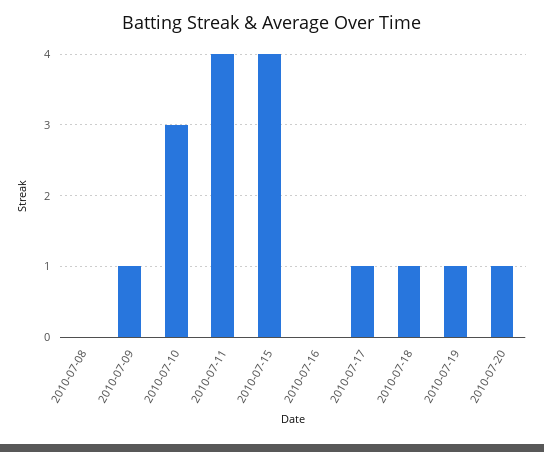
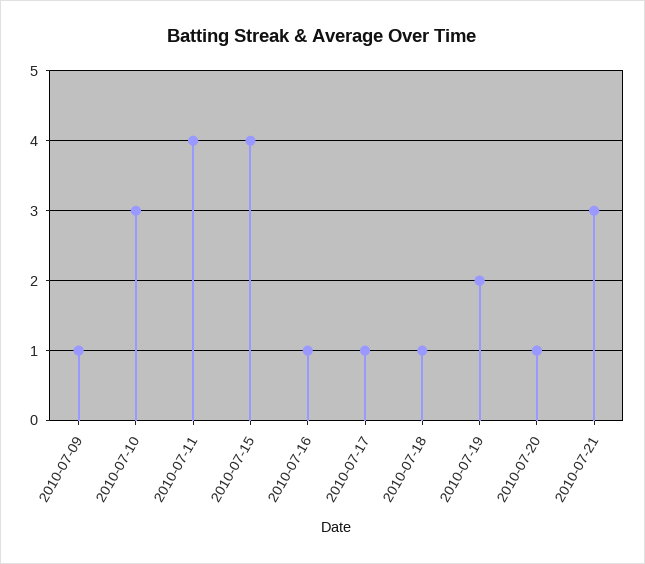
2010-07-08: 0 -> none
2010-07-16: 0 -> 1
2010-07-19: 1 -> 2
2010-07-21: none -> 3

